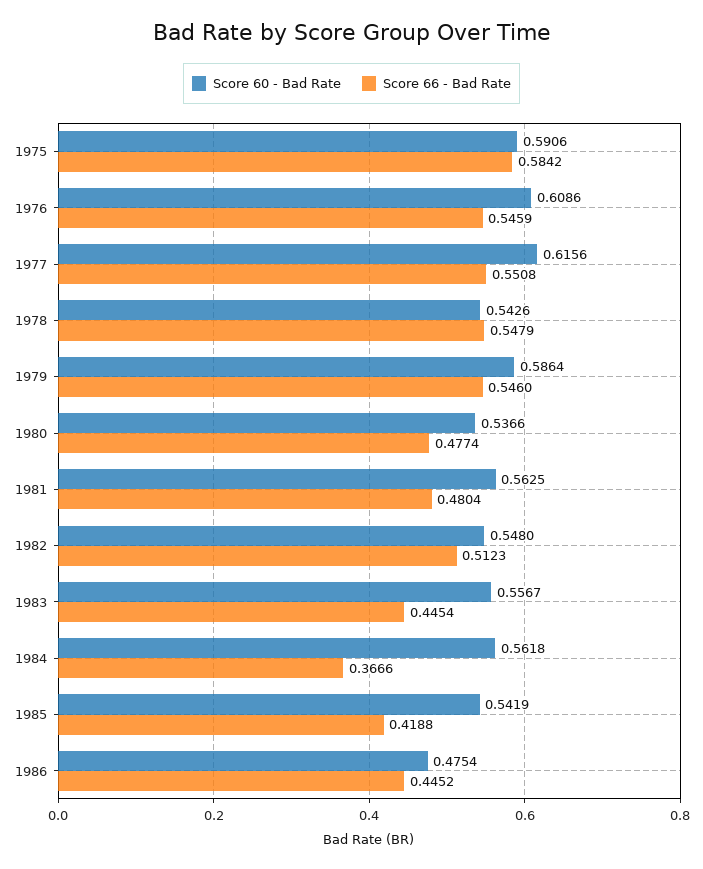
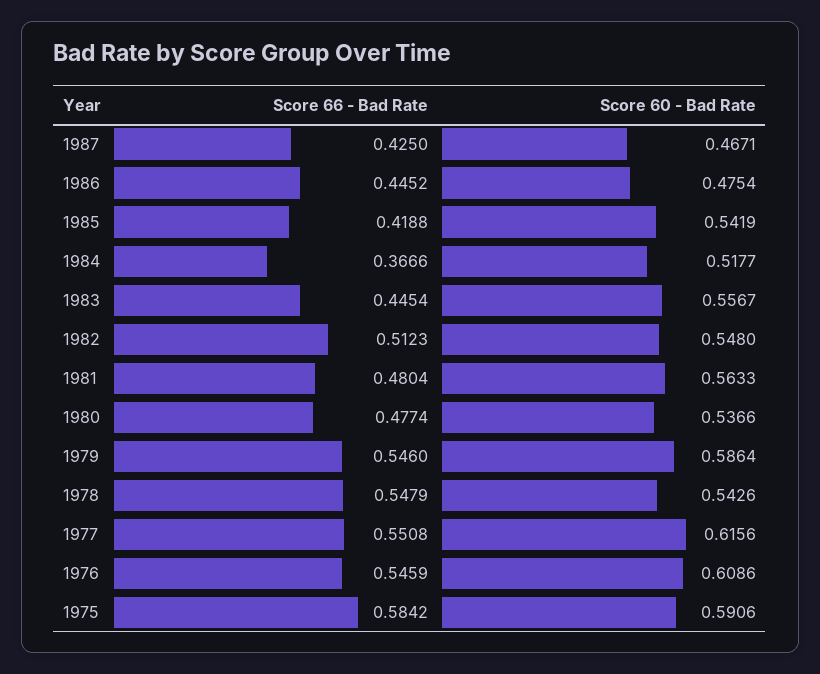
Score 60 - Bad Rate, 1981: 0.5625 -> 0.5633
Score 60 - Bad Rate, 1984: 0.5618 -> 0.5177
Score 66 - Bad Rate, 1987: none -> 0.425
Score 60 - Bad Rate, 1987: none -> 0.4671

